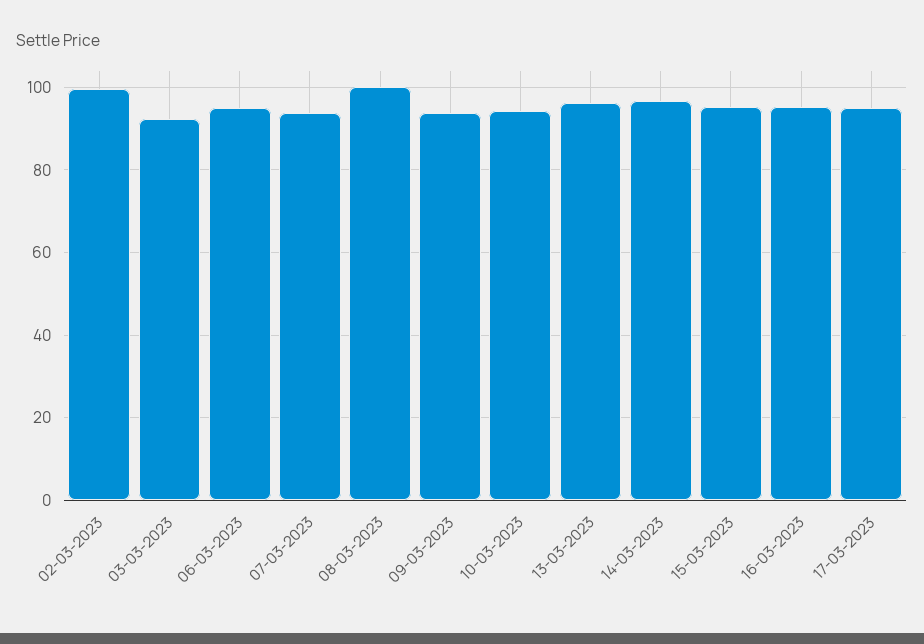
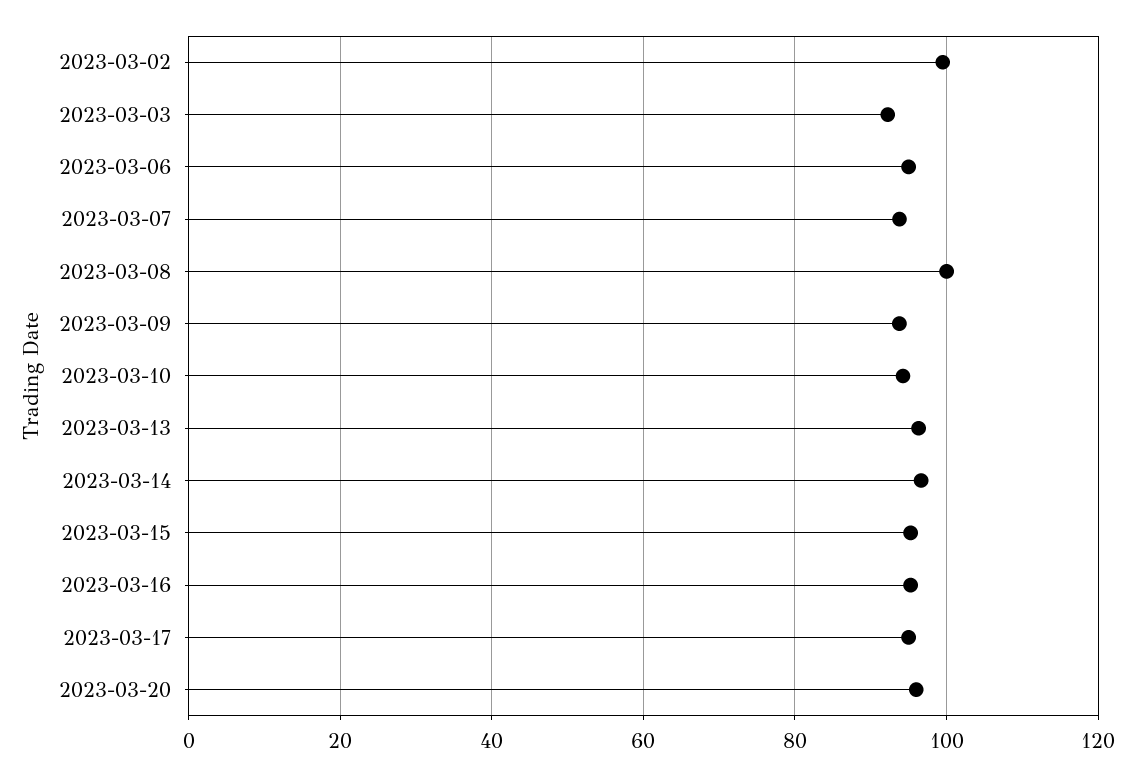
2023-03-20: none -> 96

